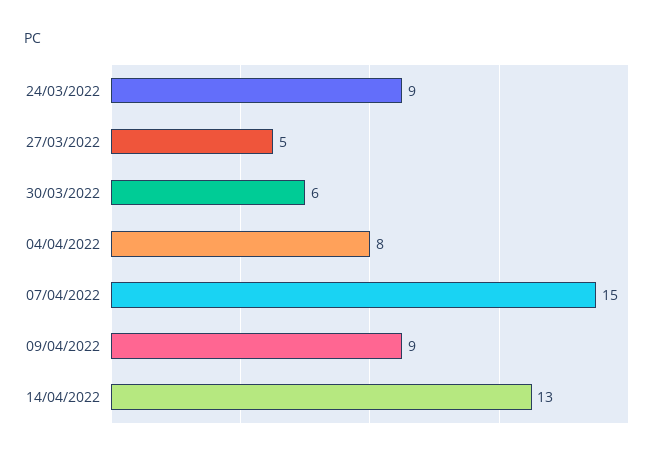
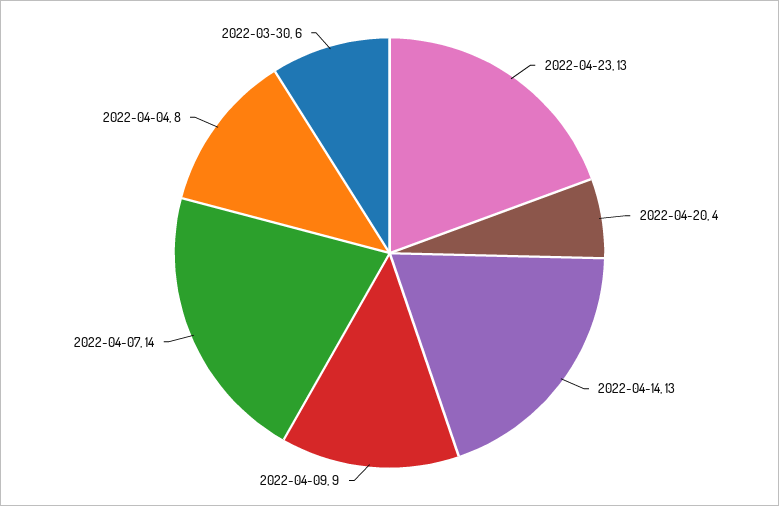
24/03/2022: 9 -> none
27/03/2022: 5 -> none
07/04/2022: 15 -> 14
2022-04-23: none -> 13
2022-04-20: none -> 4

